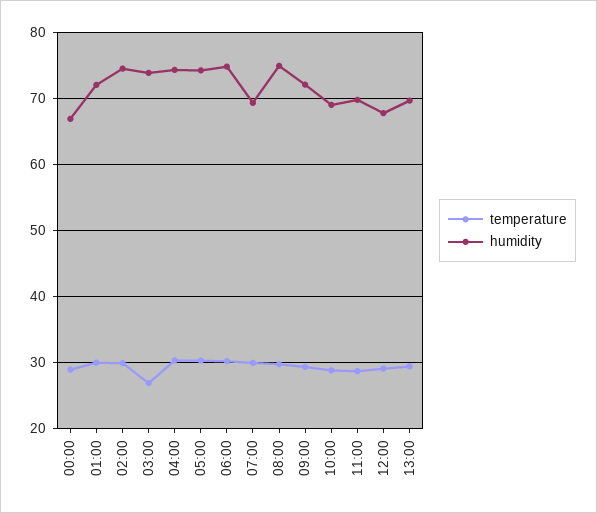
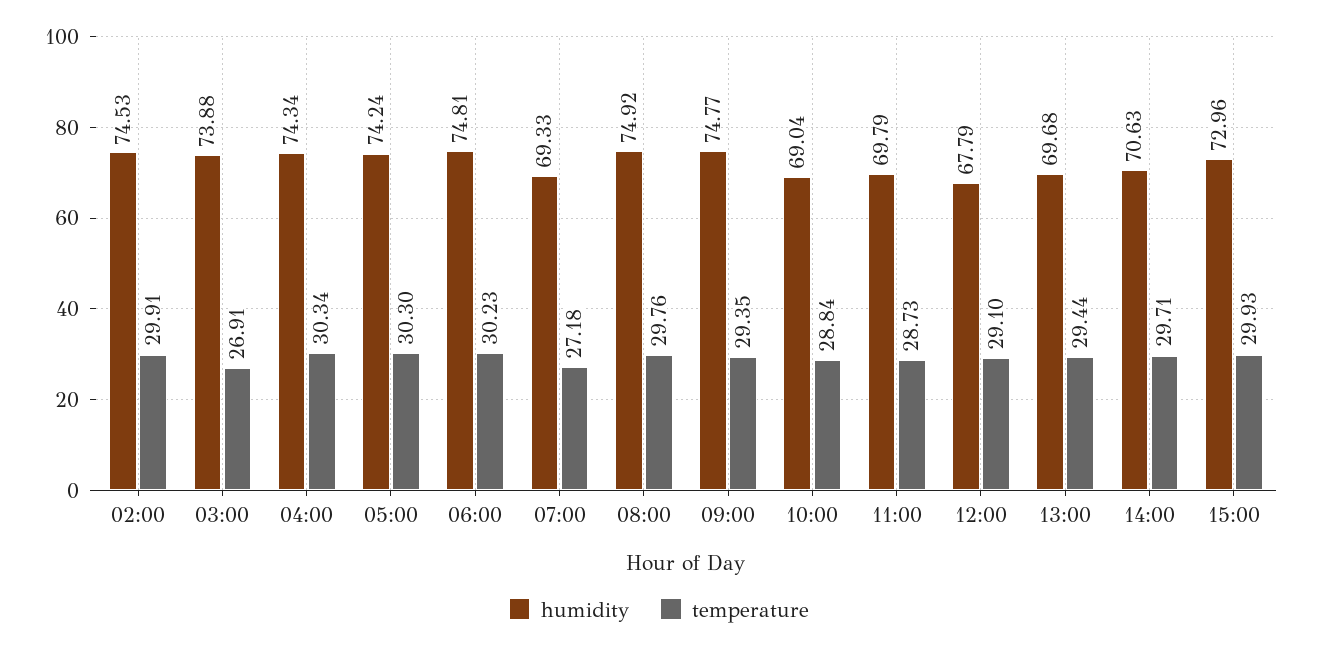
temperature, 00:00: 29 -> none
humidity, 00:00: 67 -> none
temperature, 01:00: 30 -> none
humidity, 01:00: 72 -> none
temperature, 07:00: 30 -> 27.18
humidity, 09:00: 72 -> 74.77
humidity, 14:00: none -> 70.63
temperature, 14:00: none -> 29.71
humidity, 15:00: none -> 72.96
temperature, 15:00: none -> 29.93

